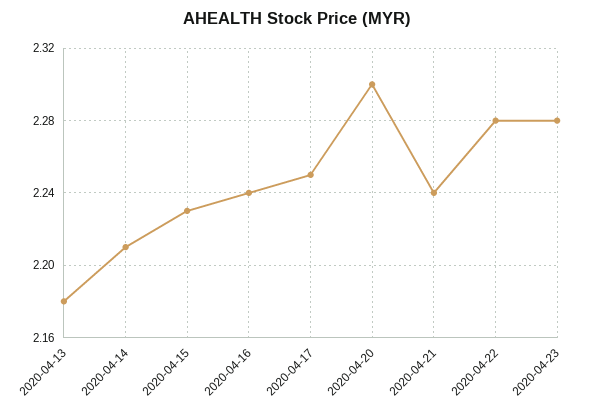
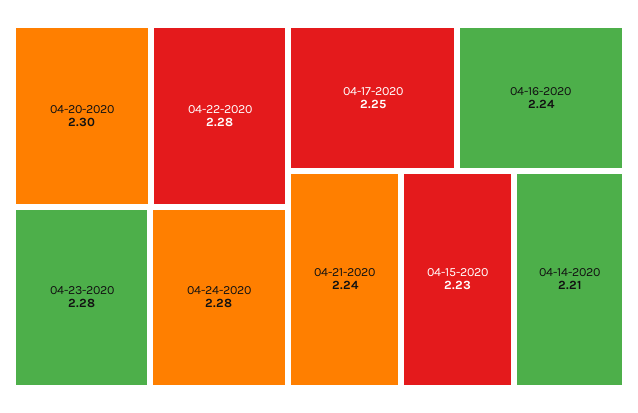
2020-04-13: 2.18 -> none
04-24-2020: none -> 2.28

